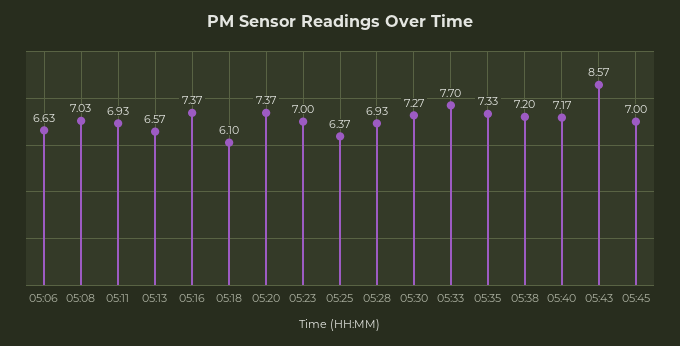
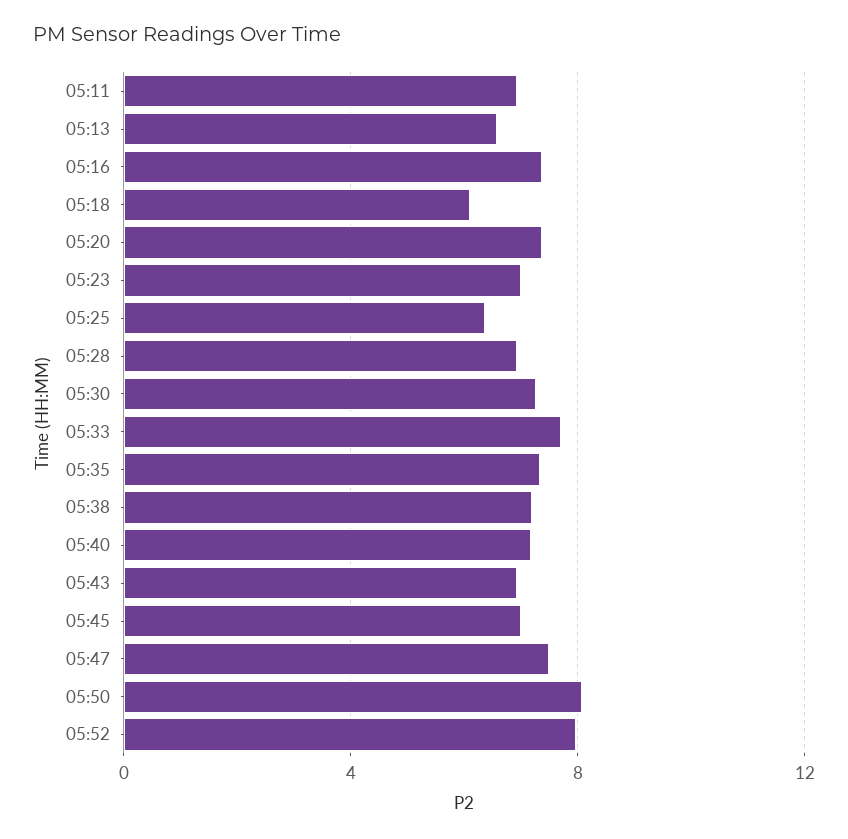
05:06: 6.63 -> none
05:08: 7.03 -> none
05:43: 8.57 -> 7
05:47: none -> 7.5
05:50: none -> 8
05:52: none -> 8

